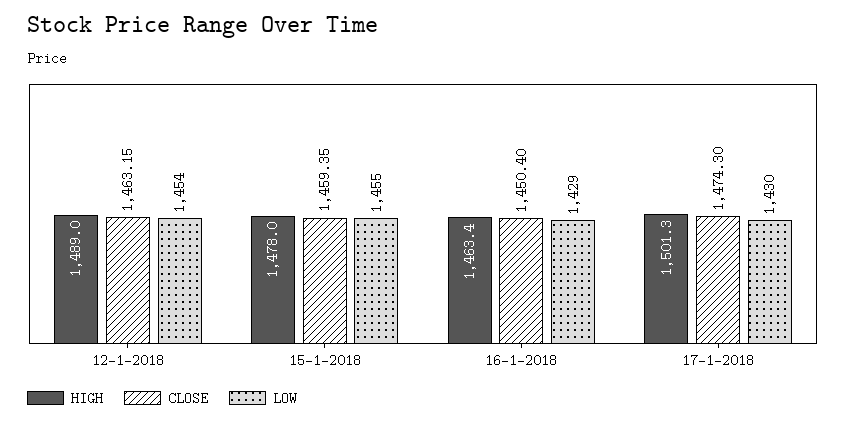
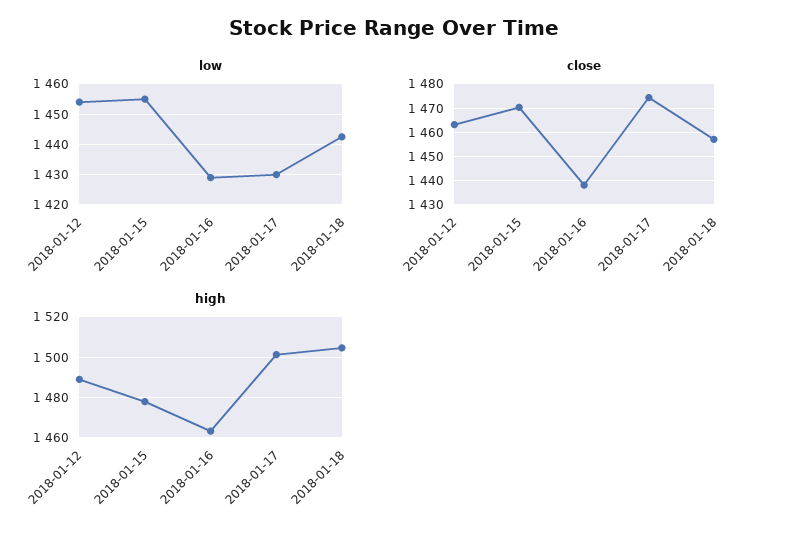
CLOSE, 15-1-2018: 1459.35 -> 1470
CLOSE, 16-1-2018: 1450.4 -> 1437.5
LOW, 2018-01-18: none -> 1442
CLOSE, 2018-01-18: none -> 1457.5
HIGH, 2018-01-18: none -> 1505

